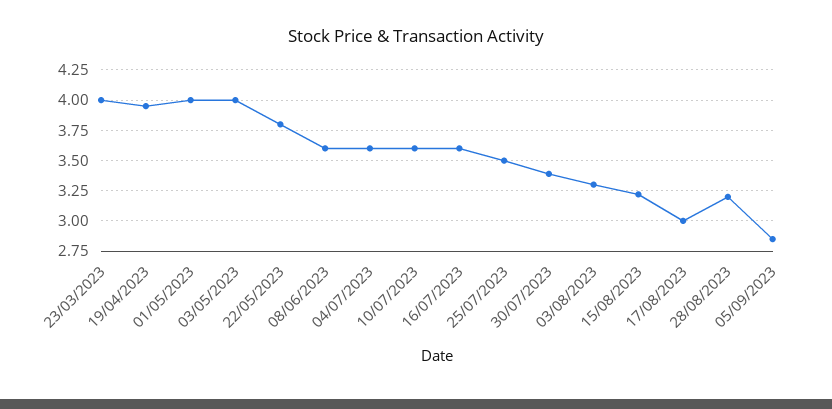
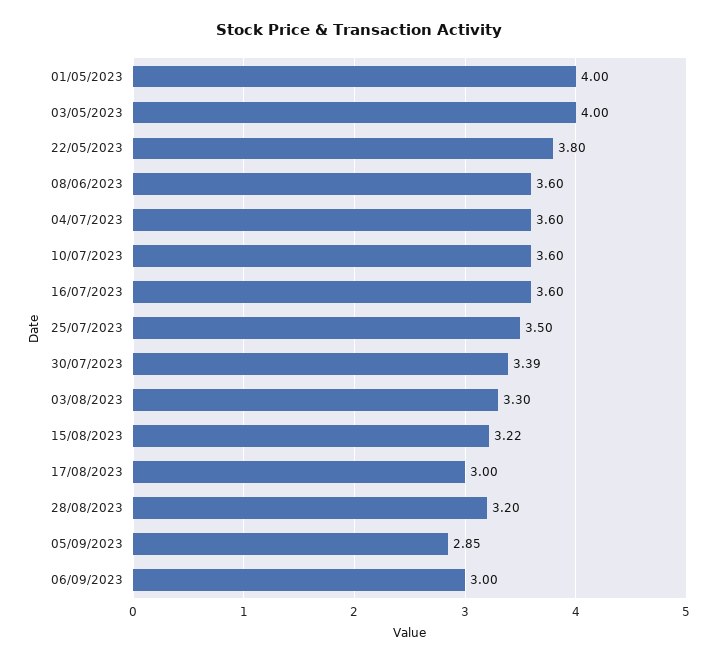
23/03/2023: 4 -> none
19/04/2023: 3.95 -> none
06/09/2023: none -> 3

